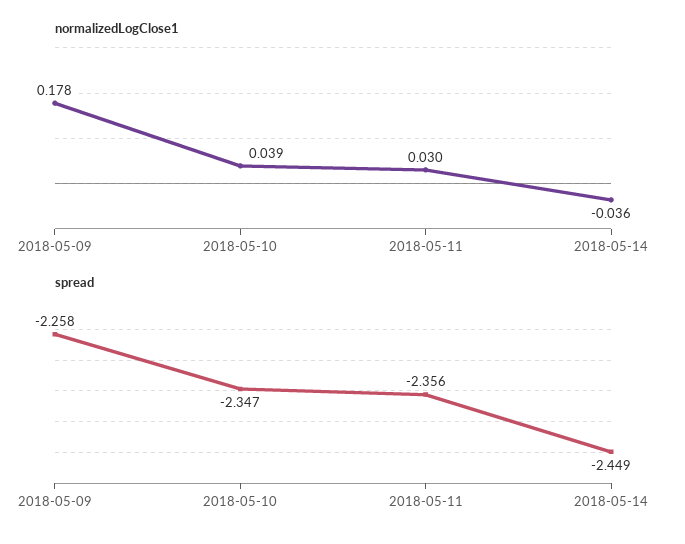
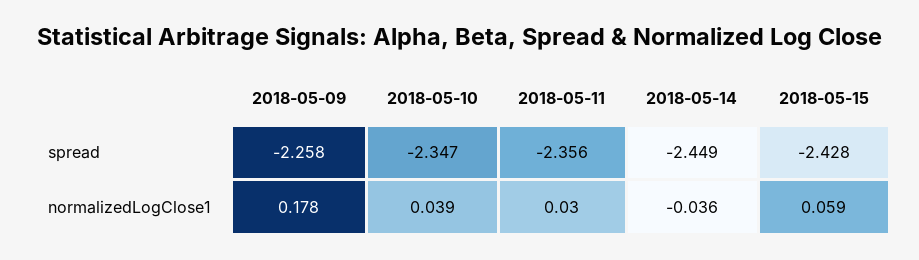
spread, 2018-05-15: none -> -2.428
normalizedLogClose1, 2018-05-15: none -> 0.059

